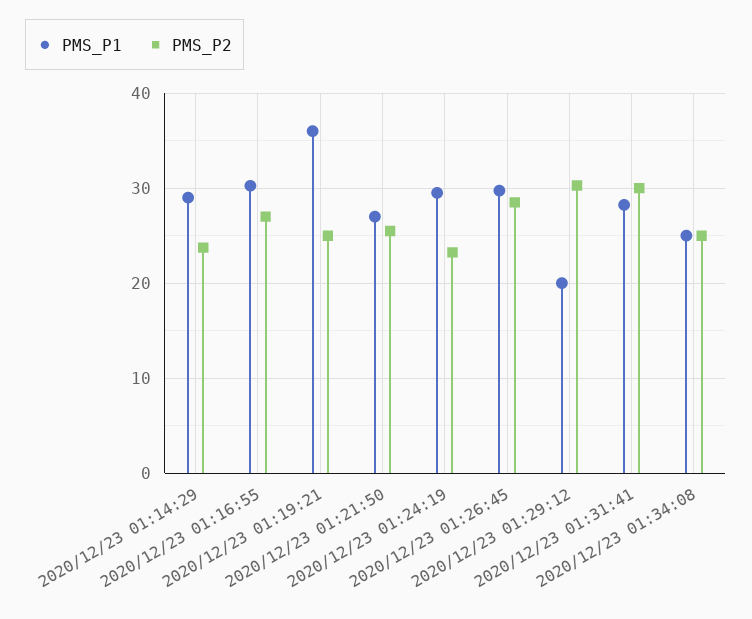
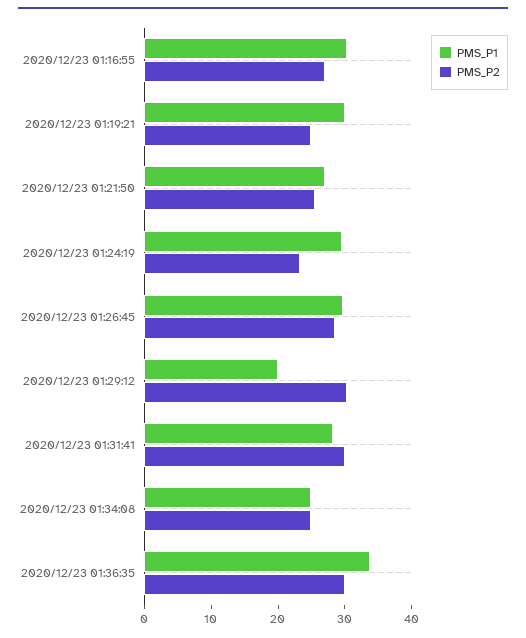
PMS_P1, 2020/12/23 01:14:29: 29 -> none
PMS_P2, 2020/12/23 01:14:29: 24 -> none
PMS_P1, 2020/12/23 01:19:21: 36 -> 30
PMS_P1, 2020/12/23 01:36:35: none -> 34
PMS_P2, 2020/12/23 01:36:35: none -> 30

